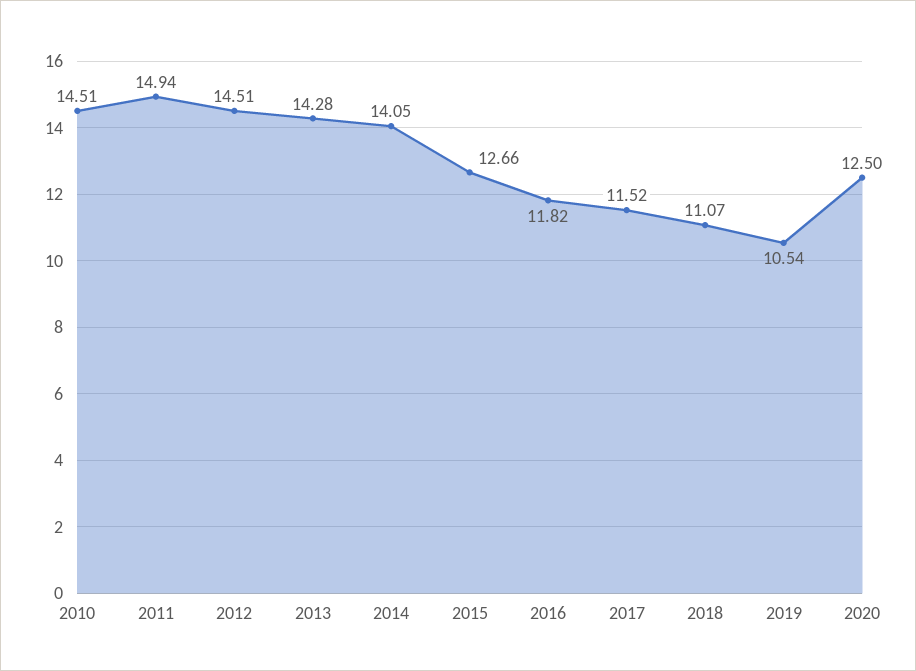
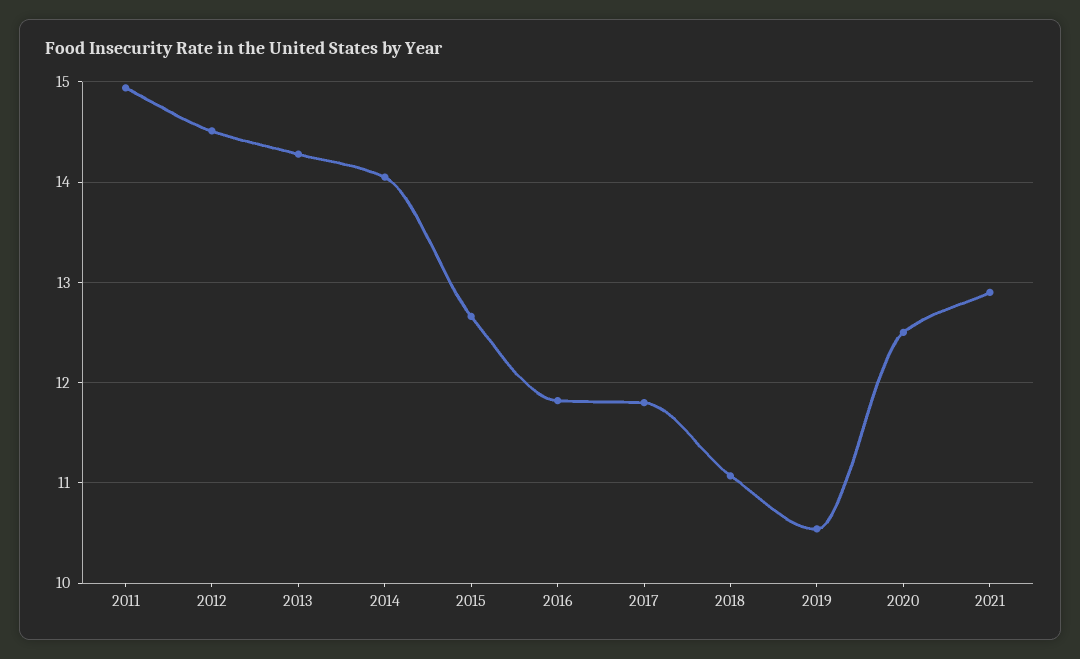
2010: 14.51 -> none
2017: 11.52 -> 11.8
2021: none -> 12.9

